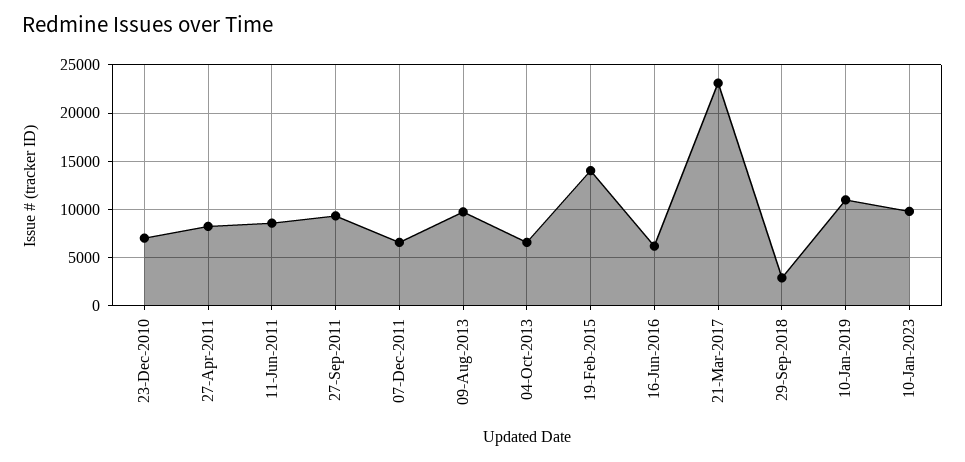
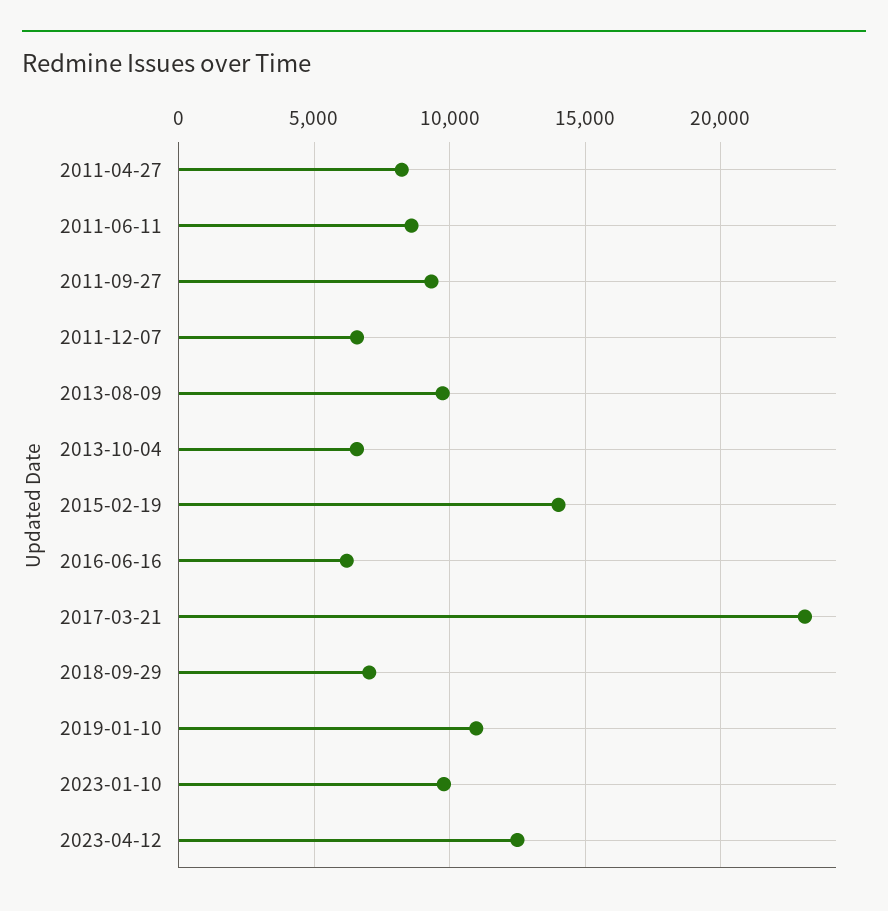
23-Dec-2010: 7000 -> none
29-Sep-2018: 3000 -> 7000
2023-04-12: none -> 12500

